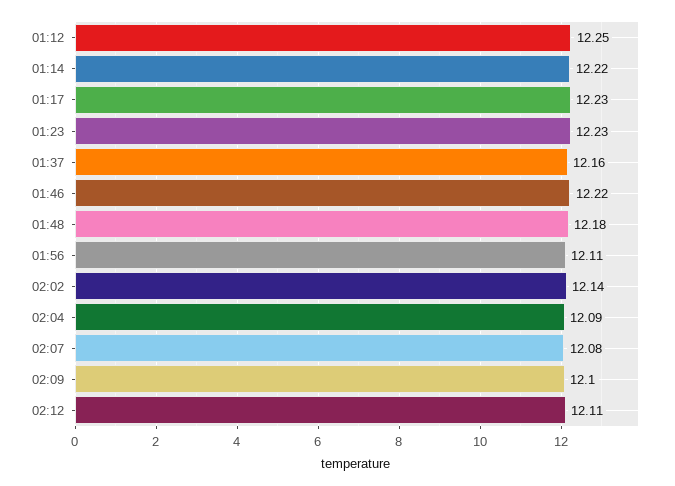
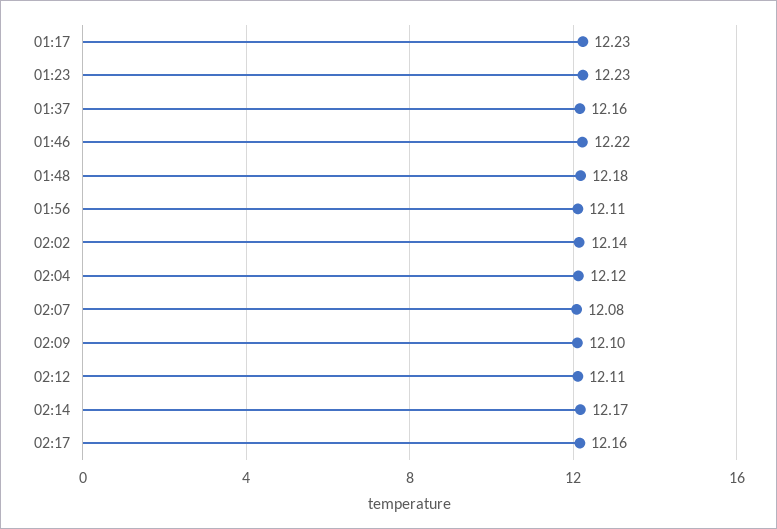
01:12: 12.25 -> none
01:14: 12.22 -> none
02:04: 12.09 -> 12.12
02:14: none -> 12.17
02:17: none -> 12.16

